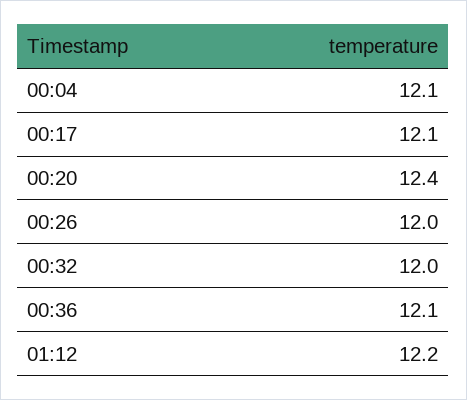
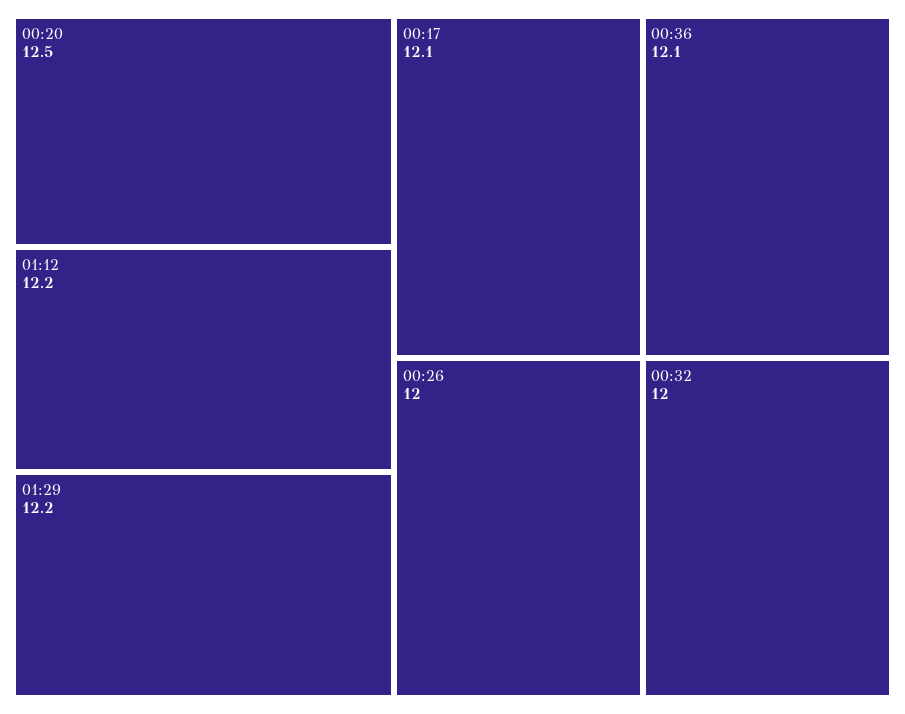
00:04: 12.1 -> none
00:20: 12.4 -> 12.5
01:29: none -> 12.2

